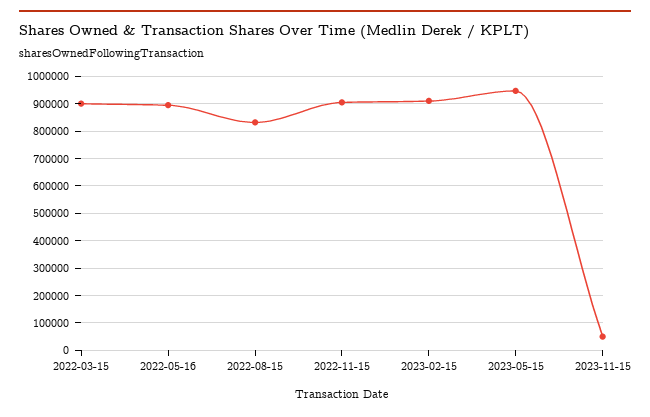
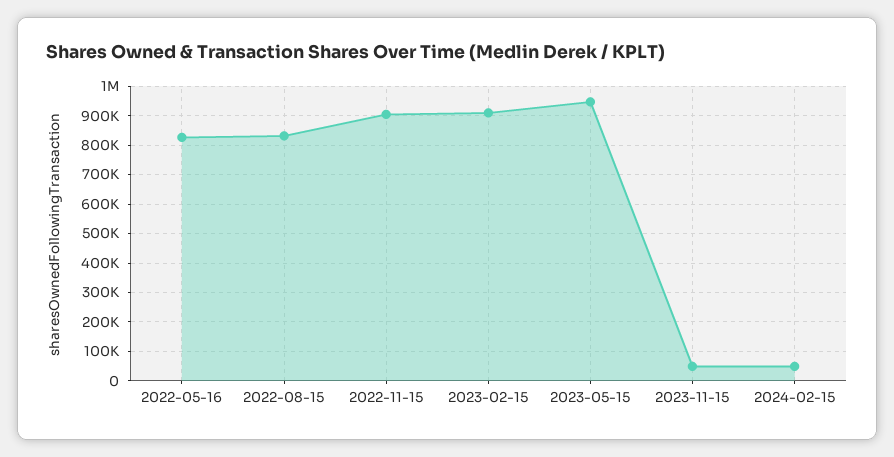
2022-03-15: 900000 -> none
2022-05-16: 900000 -> 825000
2024-02-15: none -> 50000

